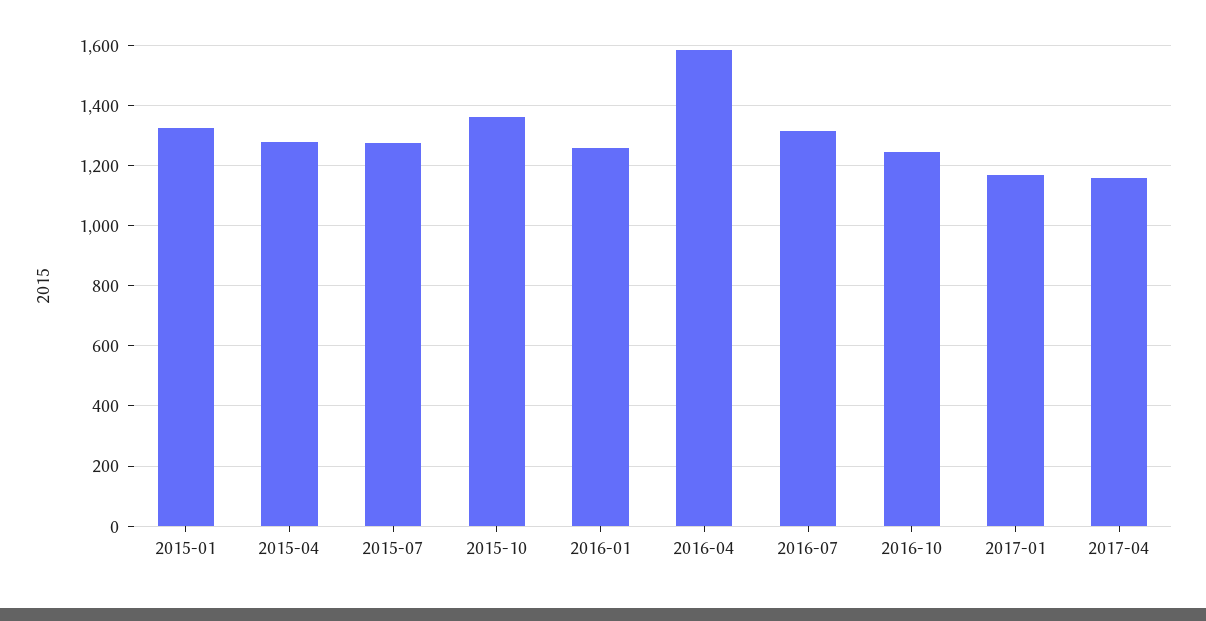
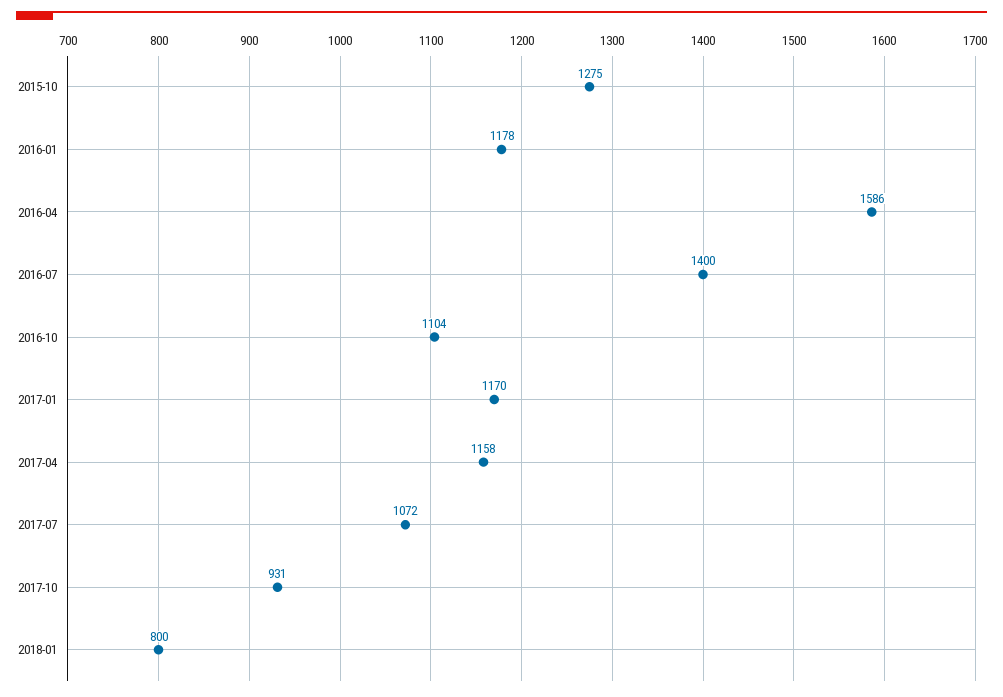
2015-01: 1320 -> none
2015-04: 1280 -> none
2015-07: 1280 -> none
2015-10: 1360 -> 1275
2016-01: 1260 -> 1178
2016-07: 1320 -> 1400
2016-10: 1240 -> 1104
2017-07: none -> 1072
2017-10: none -> 931
2018-01: none -> 800

